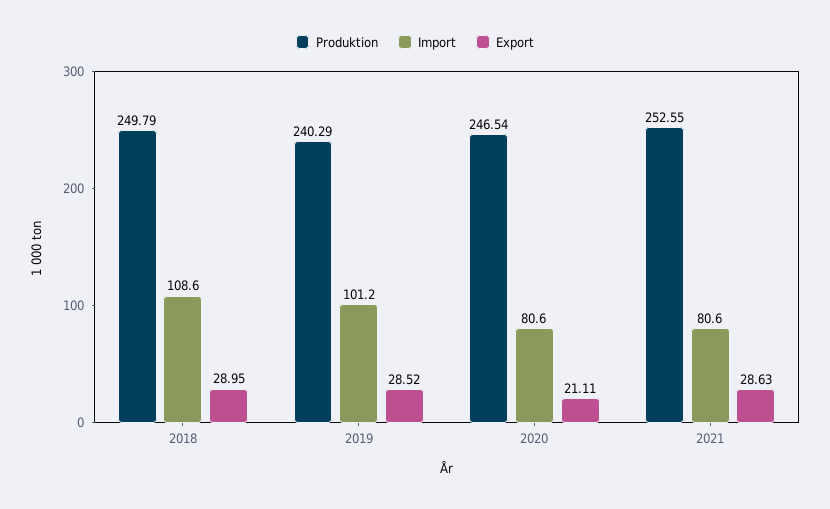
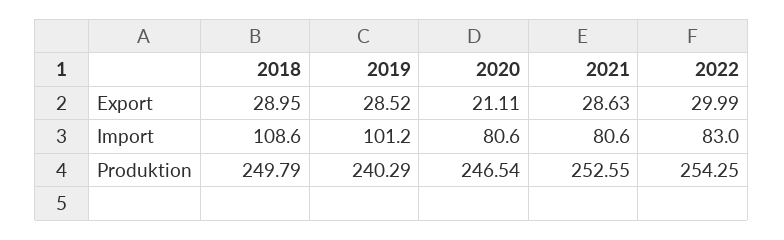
Export, 2022: none -> 29.99
Import, 2022: none -> 83
Produktion, 2022: none -> 254.25

